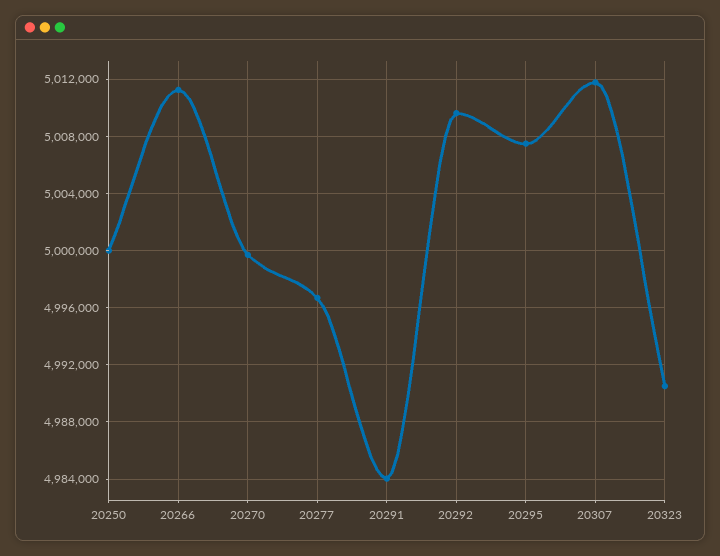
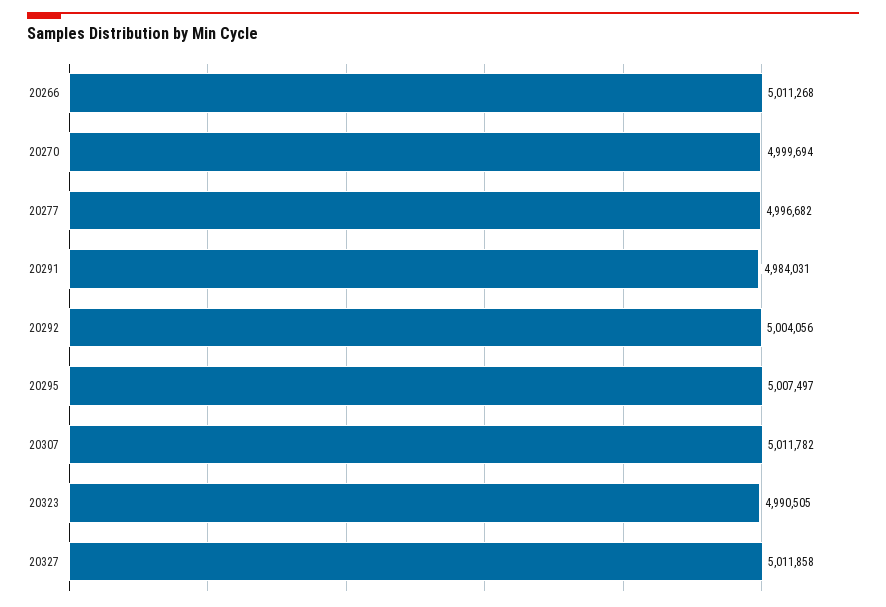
20250: 5000000 -> none
20292: 5009500 -> 5004056
20327: none -> 5011858

